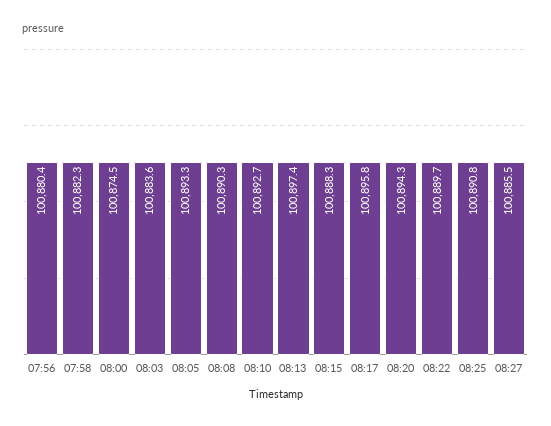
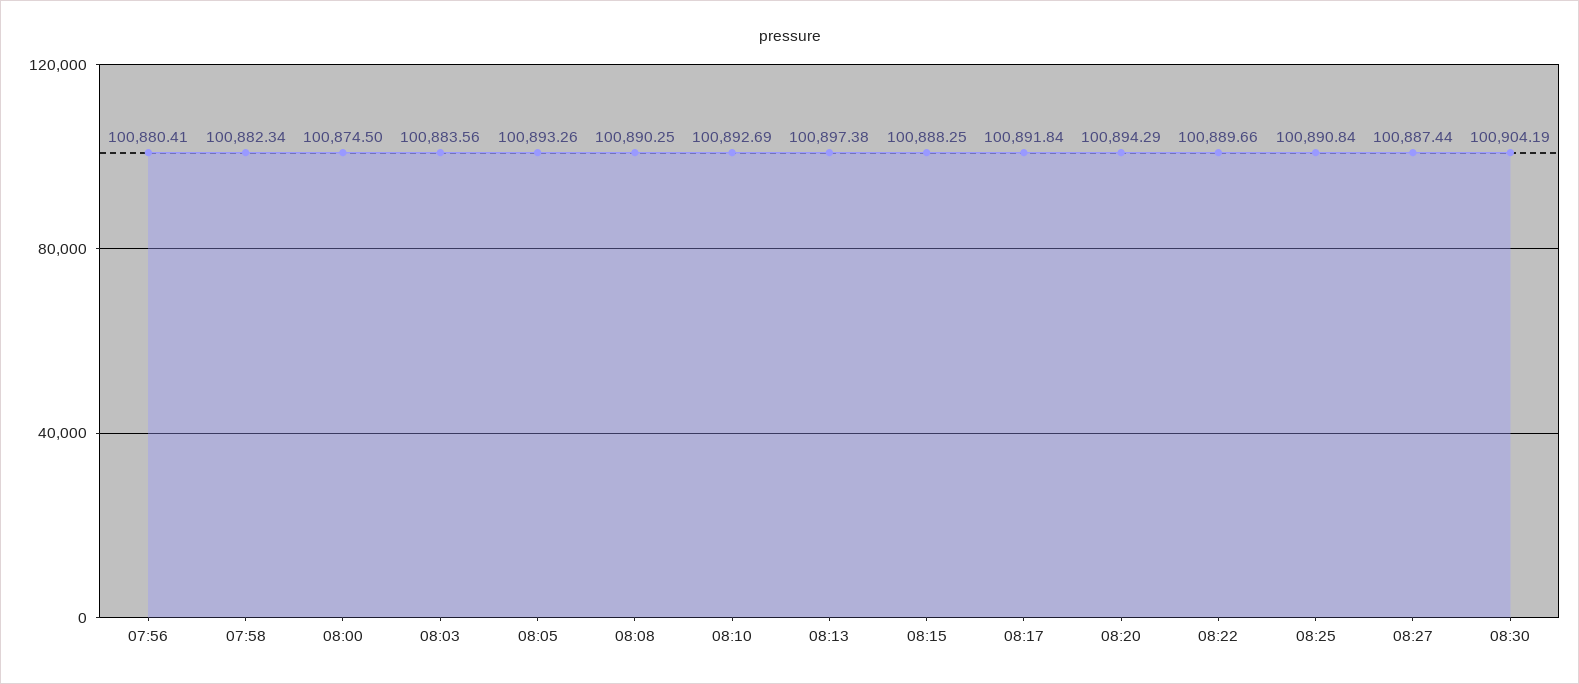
08:17: 100895.8 -> 100891.84
08:27: 100885.5 -> 100887.44
08:30: none -> 100904.19

